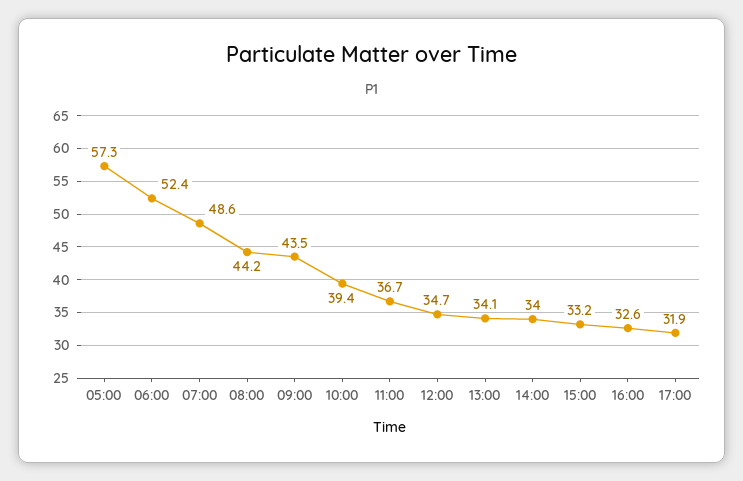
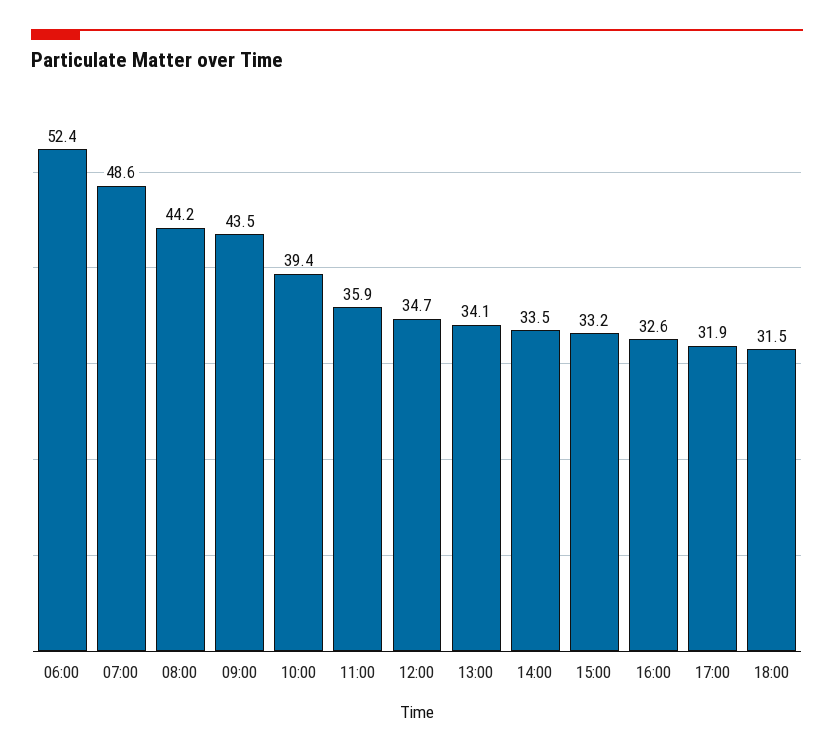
05:00: 57.3 -> none
11:00: 36.7 -> 35.9
14:00: 34 -> 33.5
18:00: none -> 31.5

